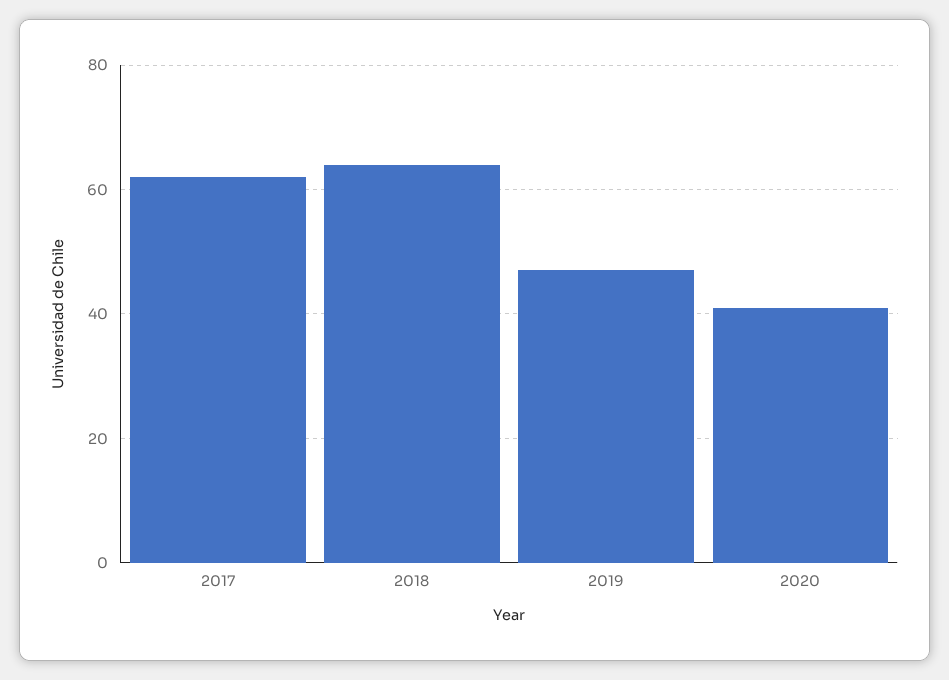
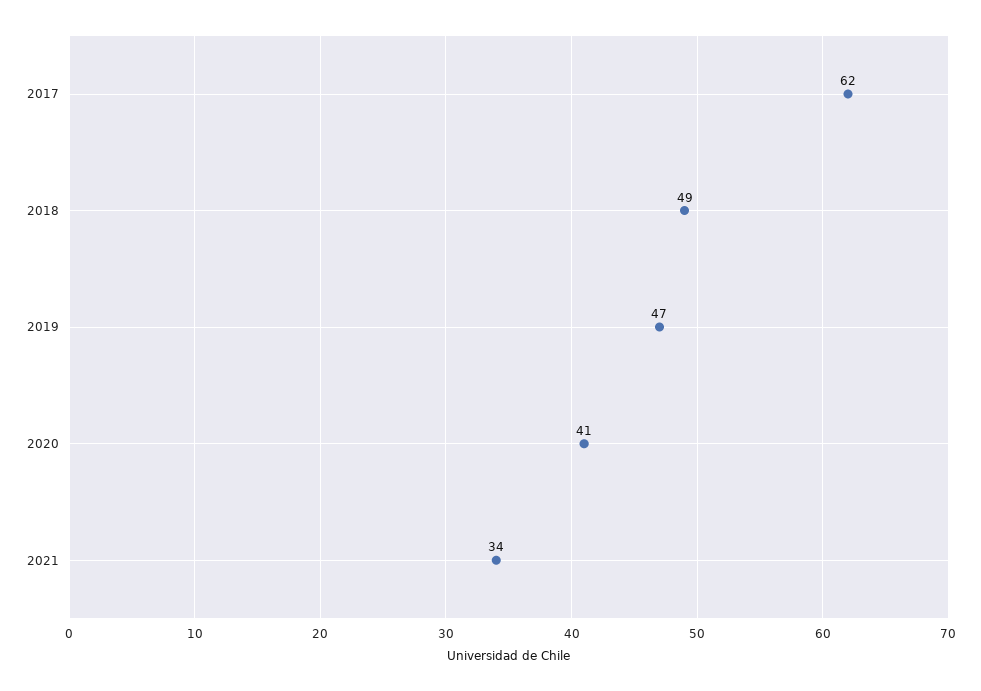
2018: 65 -> 49
2021: none -> 34

